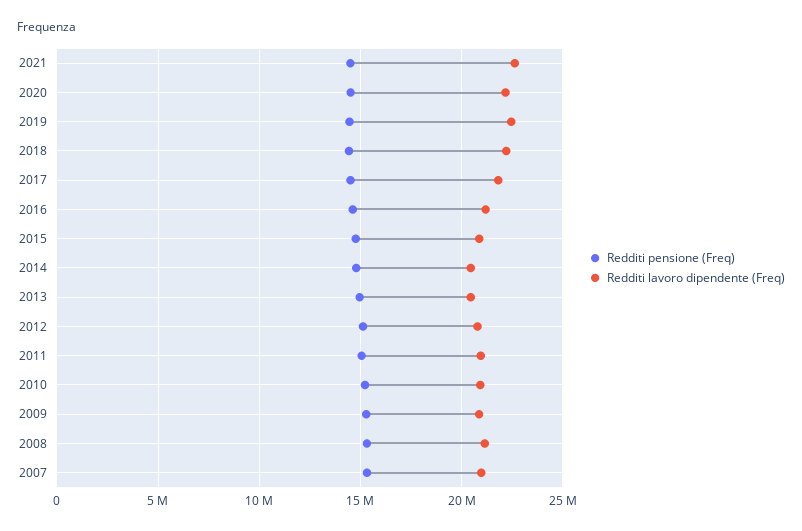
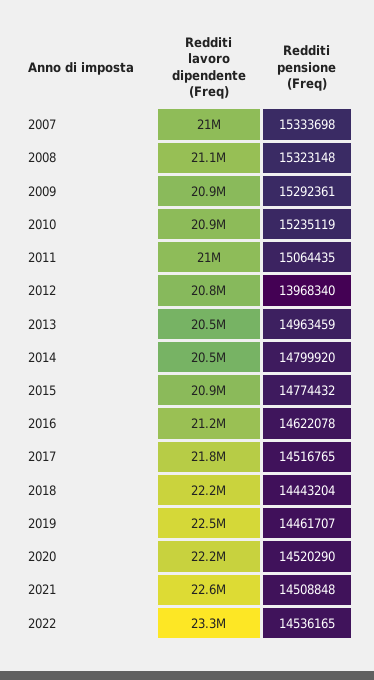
Redditi pensione (Freq), 2012: 15000000 -> 13968340
Redditi lavoro dipendente (Freq), 2022: none -> 23300000
Redditi pensione (Freq), 2022: none -> 14536165

